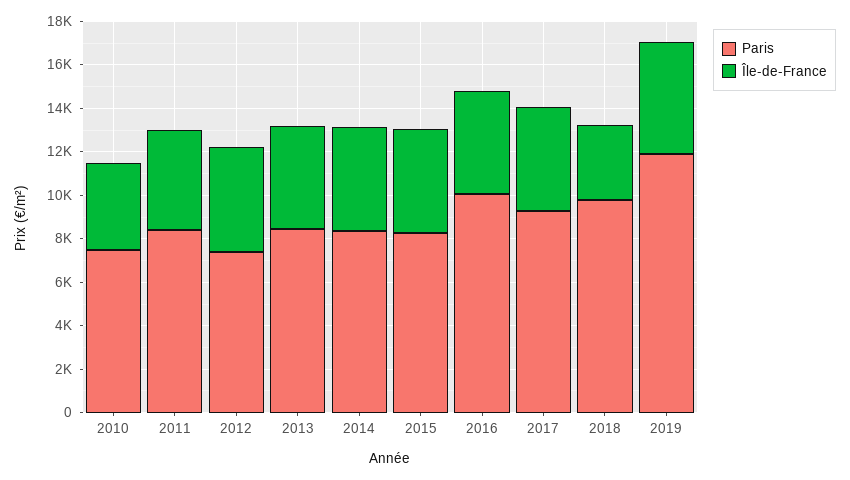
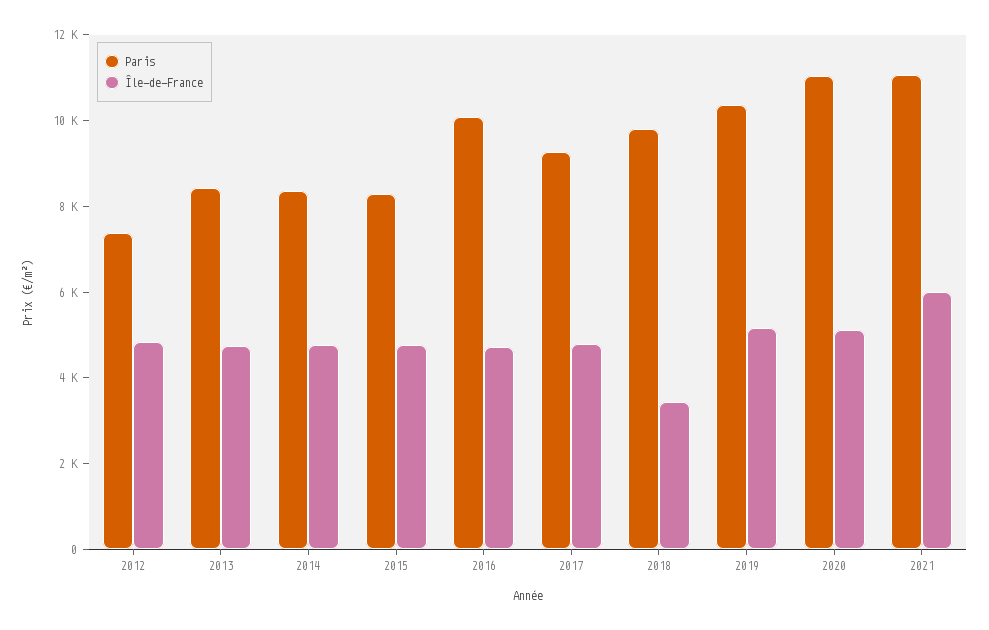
Paris, 2010: 7500 -> none
Île-de-France, 2010: 4000 -> none
Paris, 2011: 8500 -> none
Île-de-France, 2011: 4500 -> none
Paris, 2019: 12000 -> 10500
Paris, 2020: none -> 11000
Île-de-France, 2020: none -> 5000
Paris, 2021: none -> 11000
Île-de-France, 2021: none -> 6000

